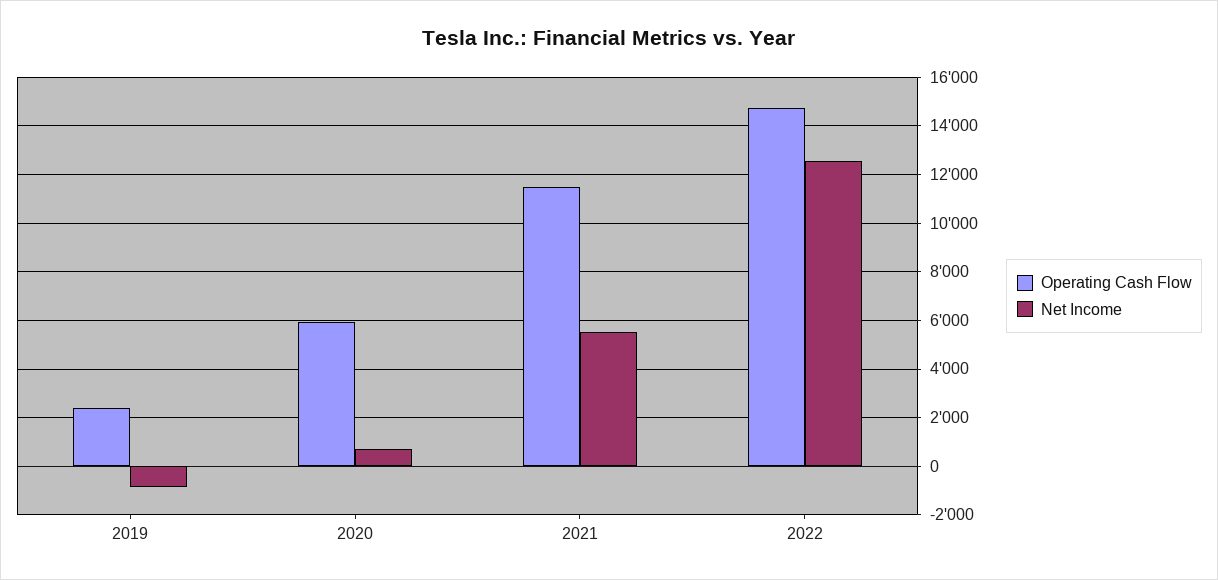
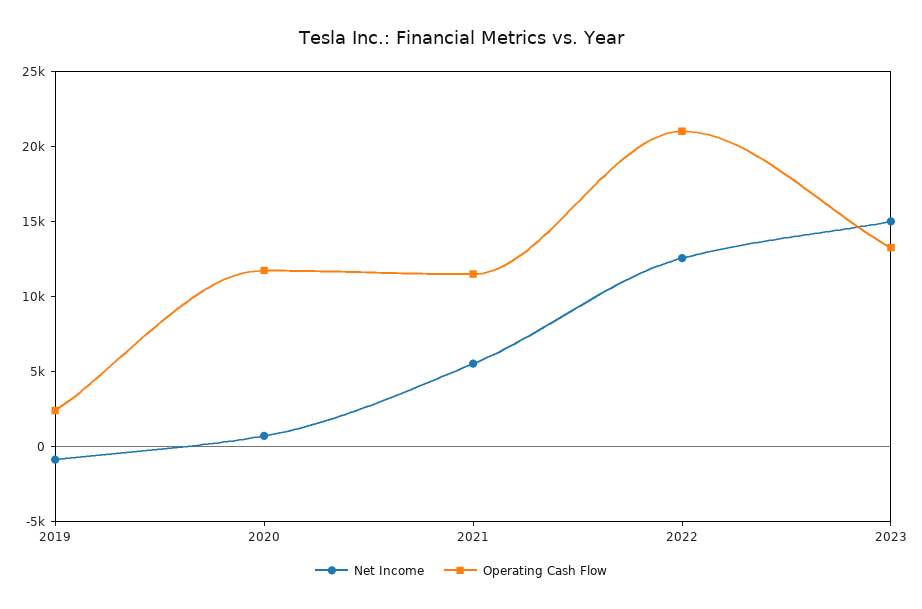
Operating Cash Flow, 2020: 6000 -> 12000
Operating Cash Flow, 2022: 14750 -> 21000
Net Income, 2023: none -> 15000
Operating Cash Flow, 2023: none -> 13000

